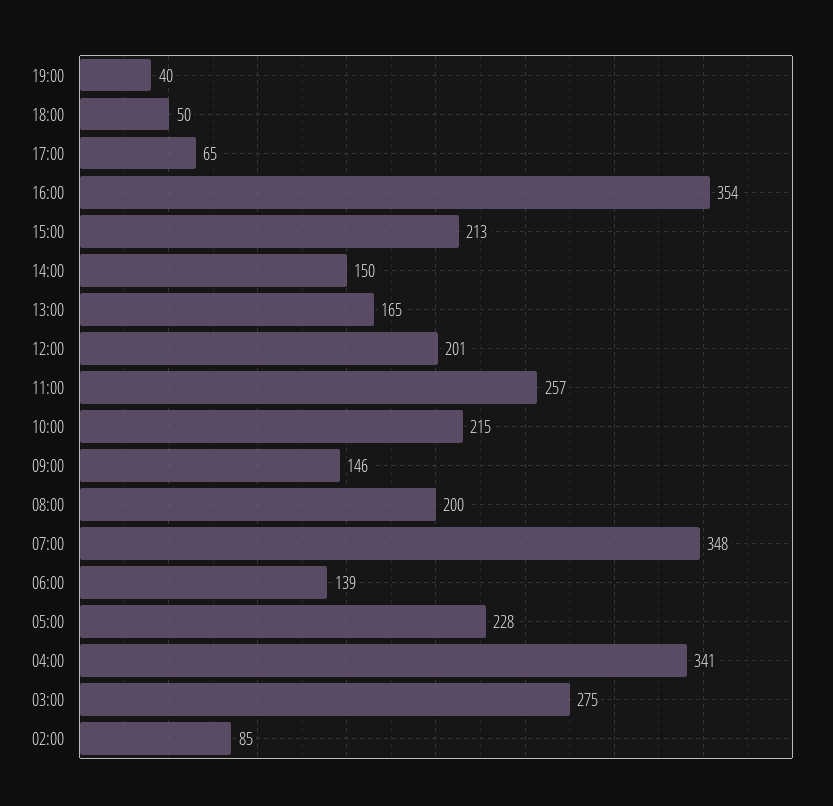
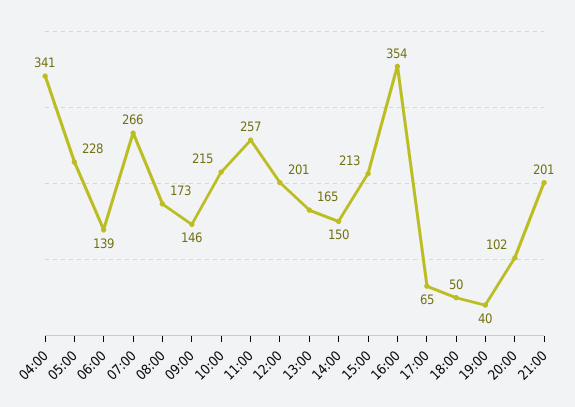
08:00: 200 -> 173
07:00: 348 -> 266
03:00: 275 -> none
02:00: 85 -> none
20:00: none -> 102
21:00: none -> 201

